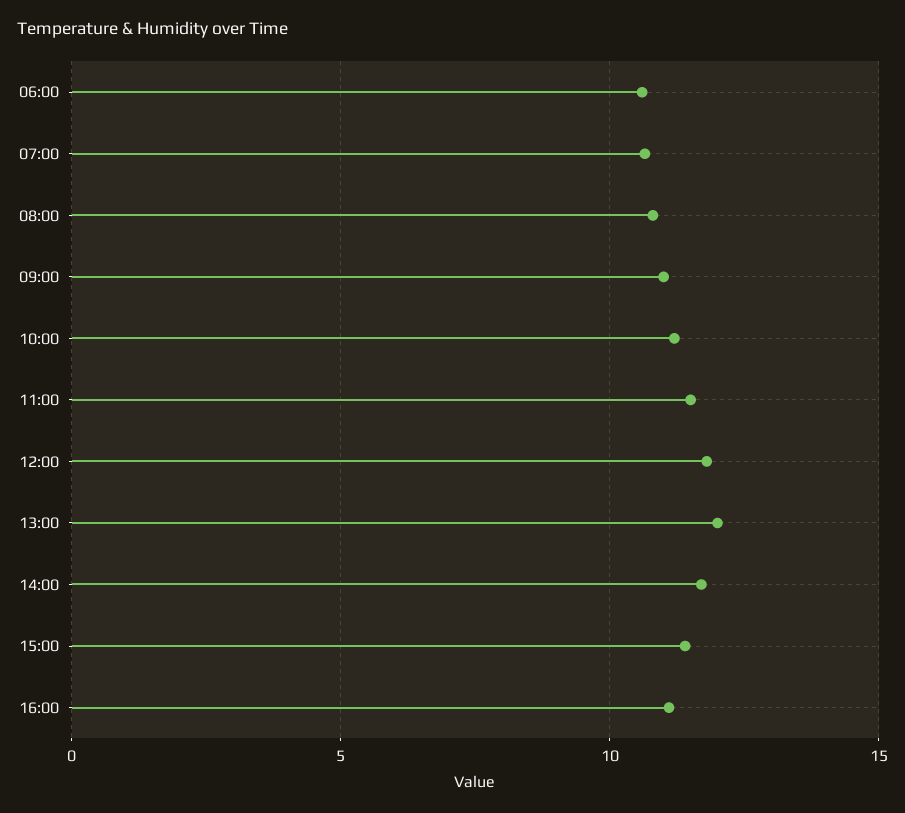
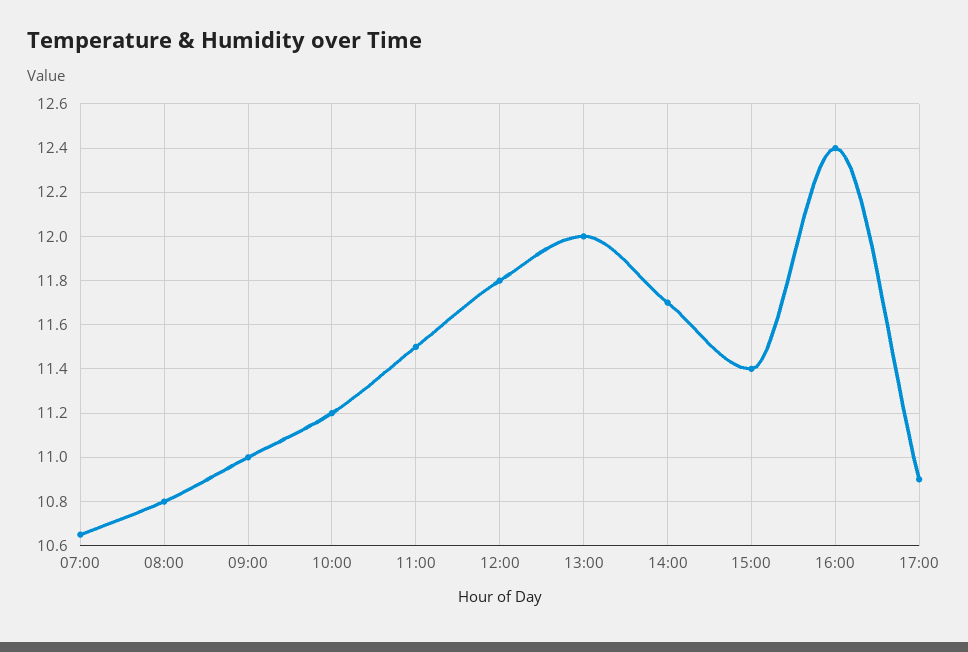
06:00: 10.5 -> none
16:00: 11 -> 12.4
17:00: none -> 10.9

